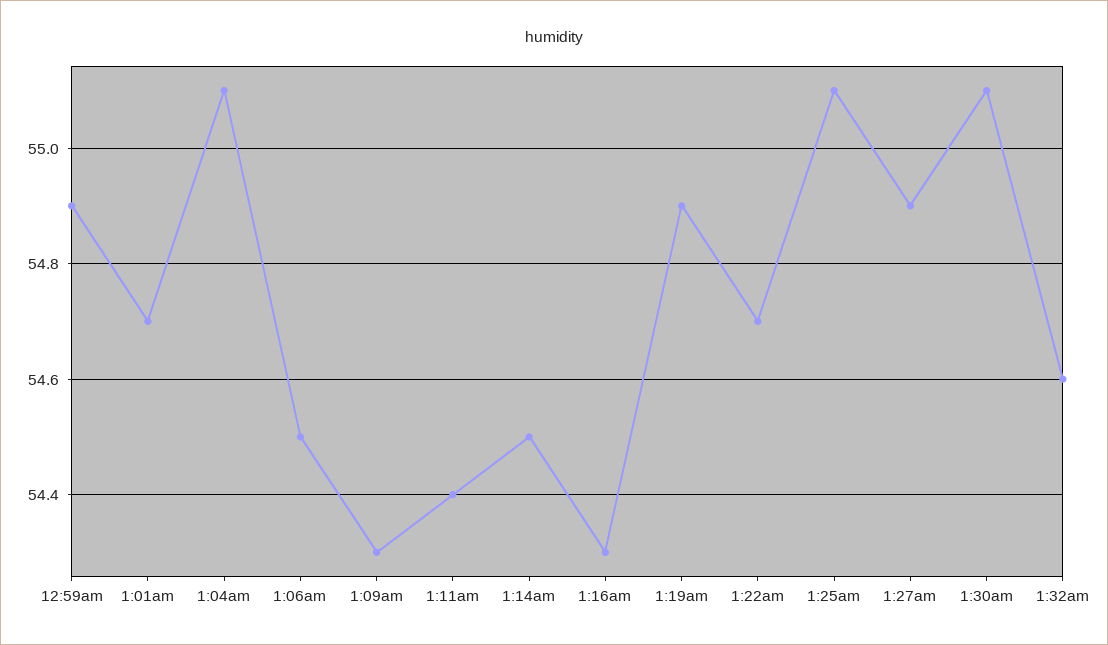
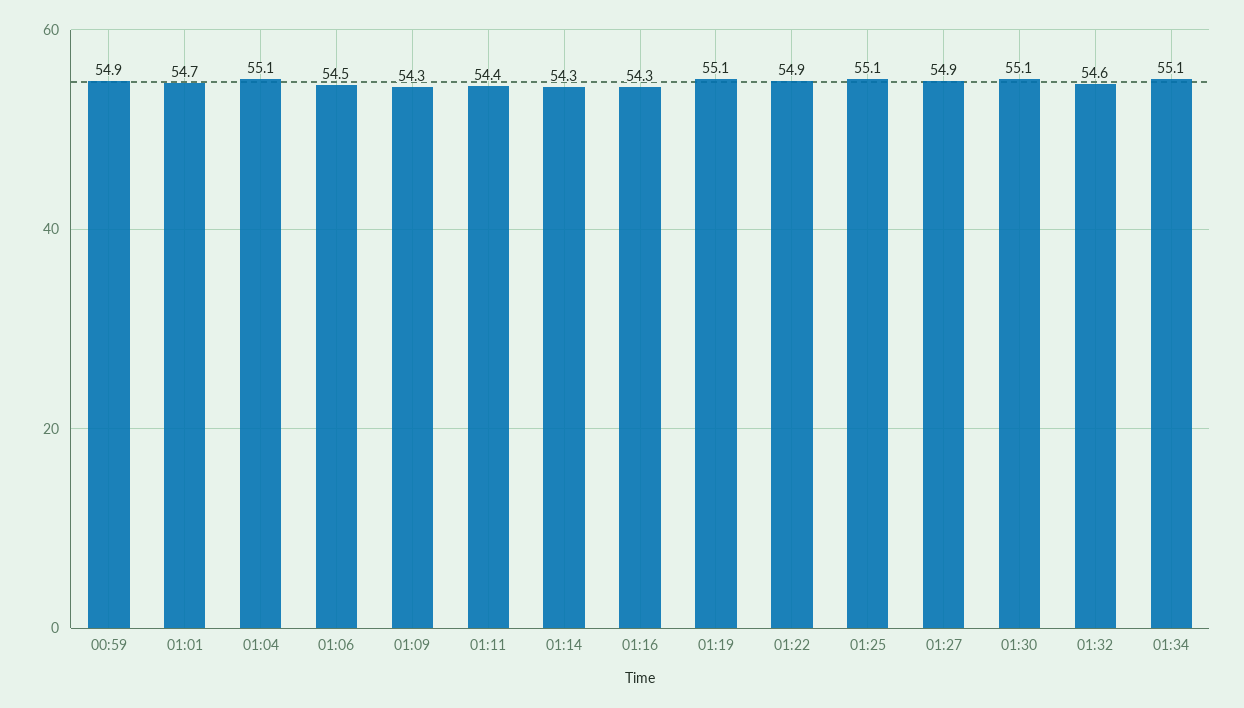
1:14am: 54.5 -> 54.3
1:19am: 54.9 -> 55.1
1:22am: 54.7 -> 54.9
01:34: none -> 55.1

